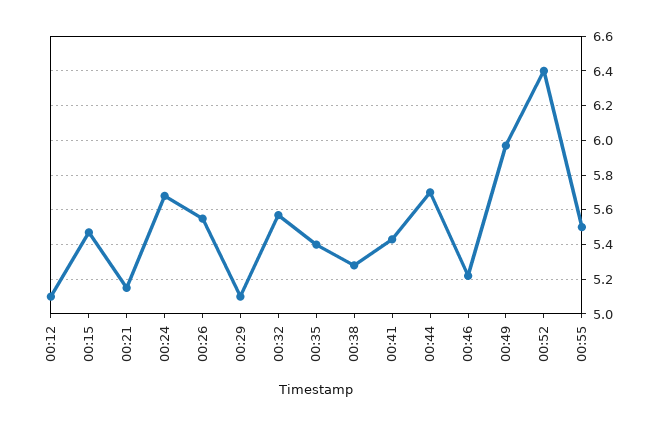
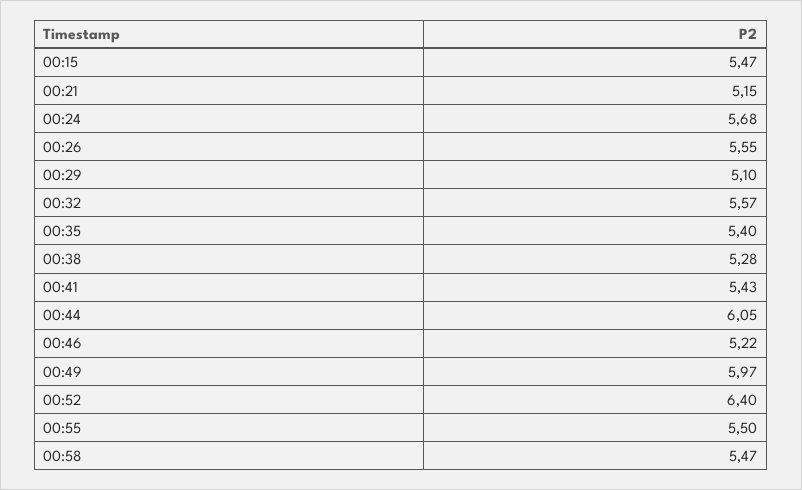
00:12: 5.1 -> none
00:44: 5.7 -> 6.05
00:58: none -> 5.47

